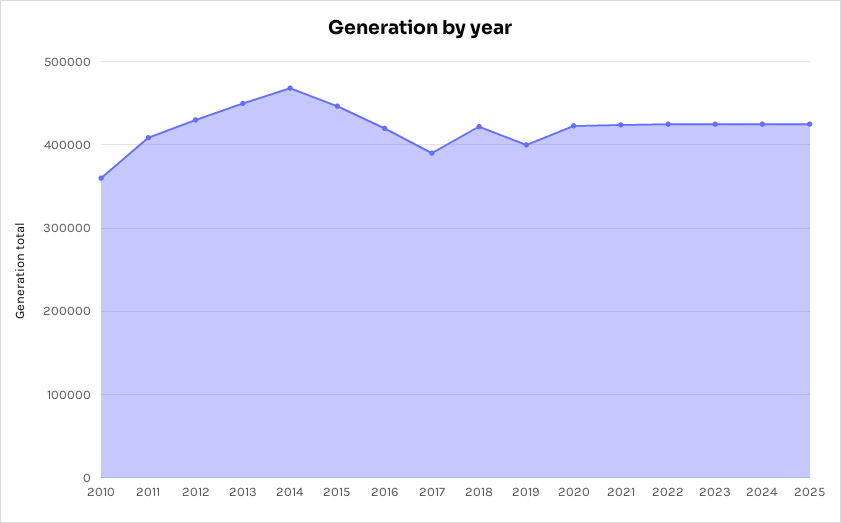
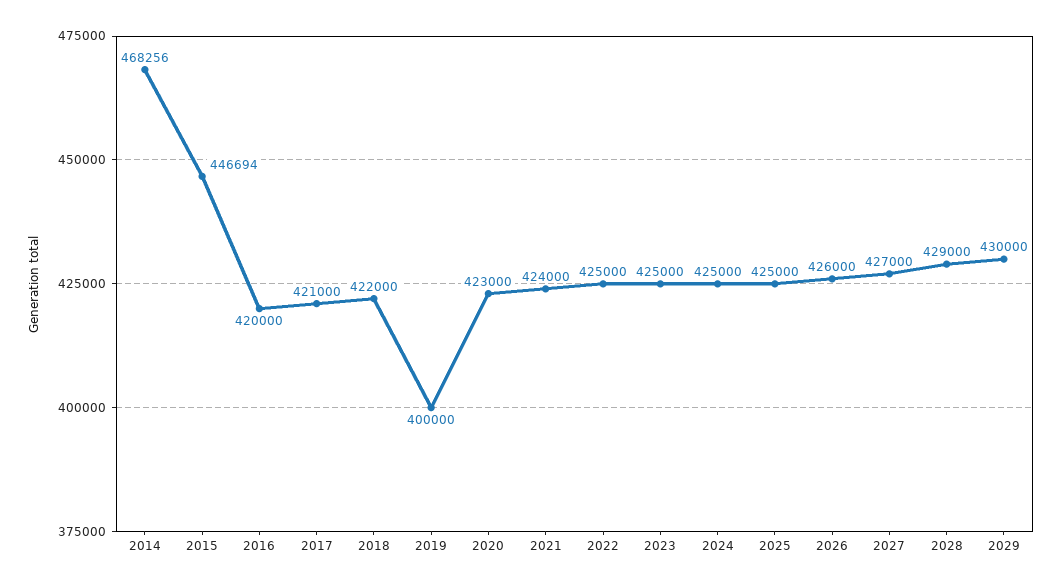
2010: 360000 -> none
2011: 410000 -> none
2012: 430000 -> none
2013: 450000 -> none
2017: 390000 -> 421000
2026: none -> 426000
2027: none -> 427000
2028: none -> 429000
2029: none -> 430000

